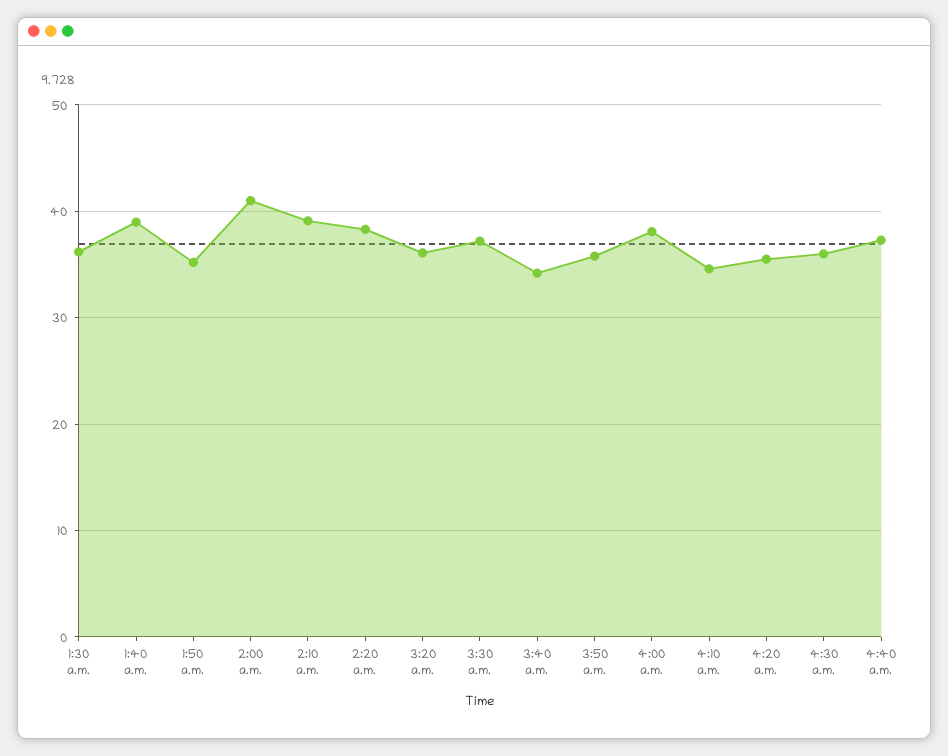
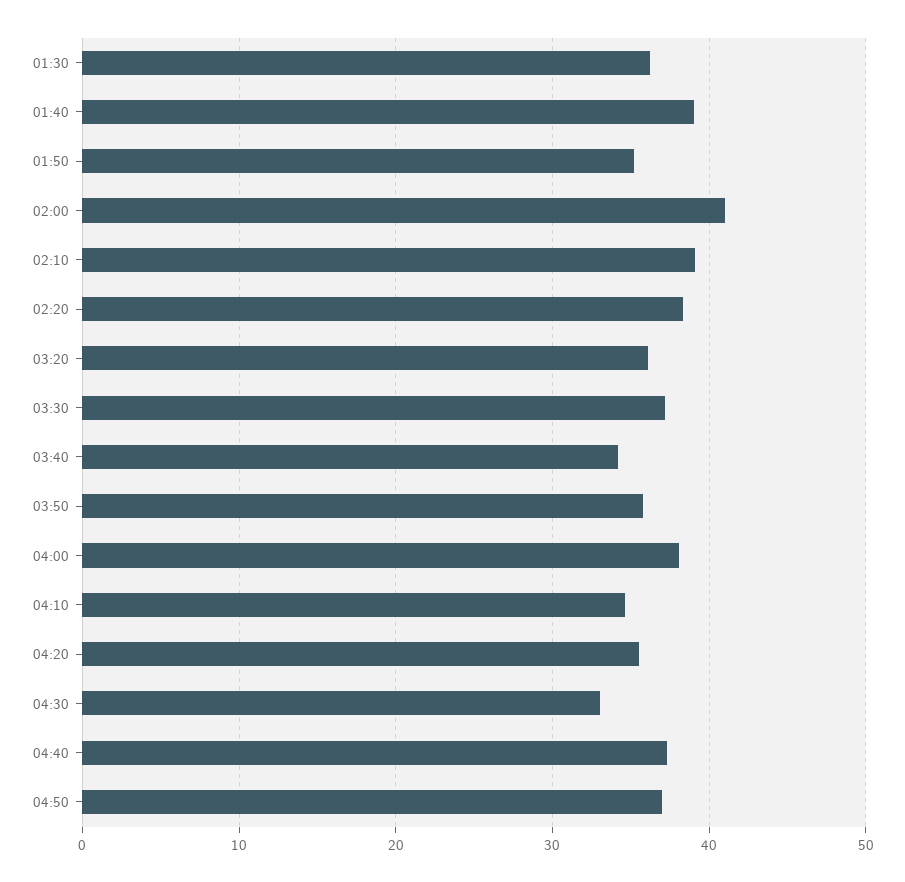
4:30 a.m.: 36 -> 33
04:50: none -> 37

